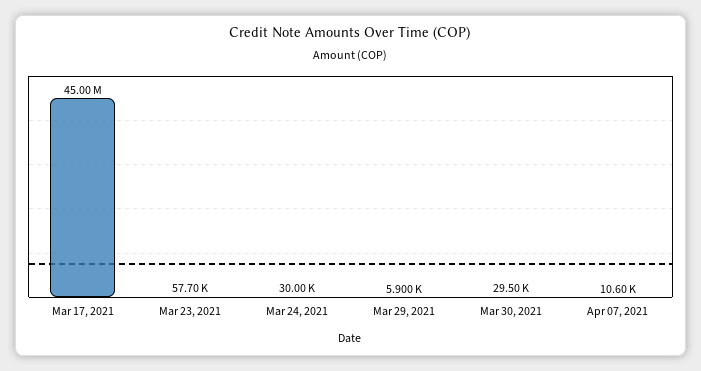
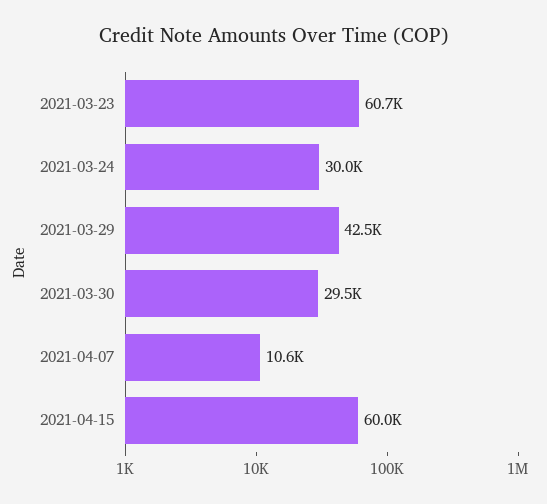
Mar 17, 2021: 45000000 -> none
Mar 23, 2021: 57700 -> 60700
Mar 29, 2021: 5900 -> 42500
2021-04-15: none -> 60000

